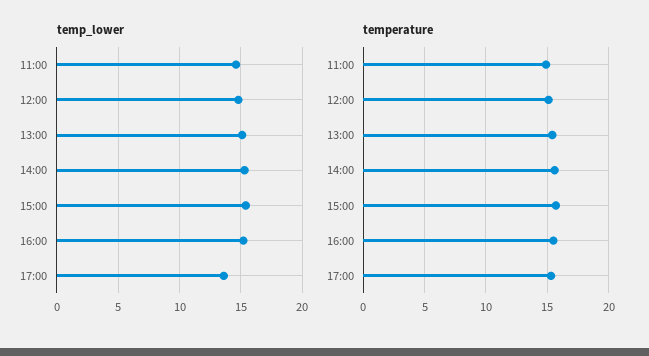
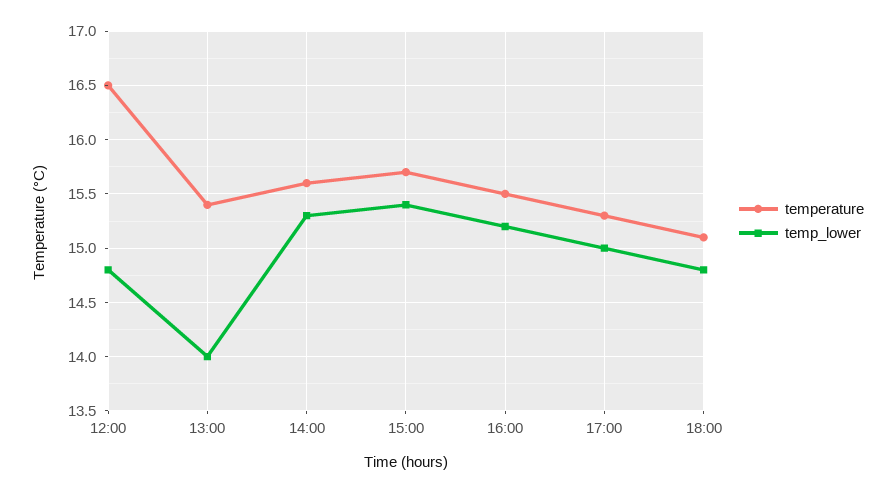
temp_lower, 11:00: 14.5 -> none
temp_lower, 13:00: 15 -> 14
temp_lower, 17:00: 13.5 -> 15
temperature, 11:00: 15 -> none
temperature, 12:00: 15 -> 16.5
temperature, 18:00: none -> 15.1
temp_lower, 18:00: none -> 14.8

